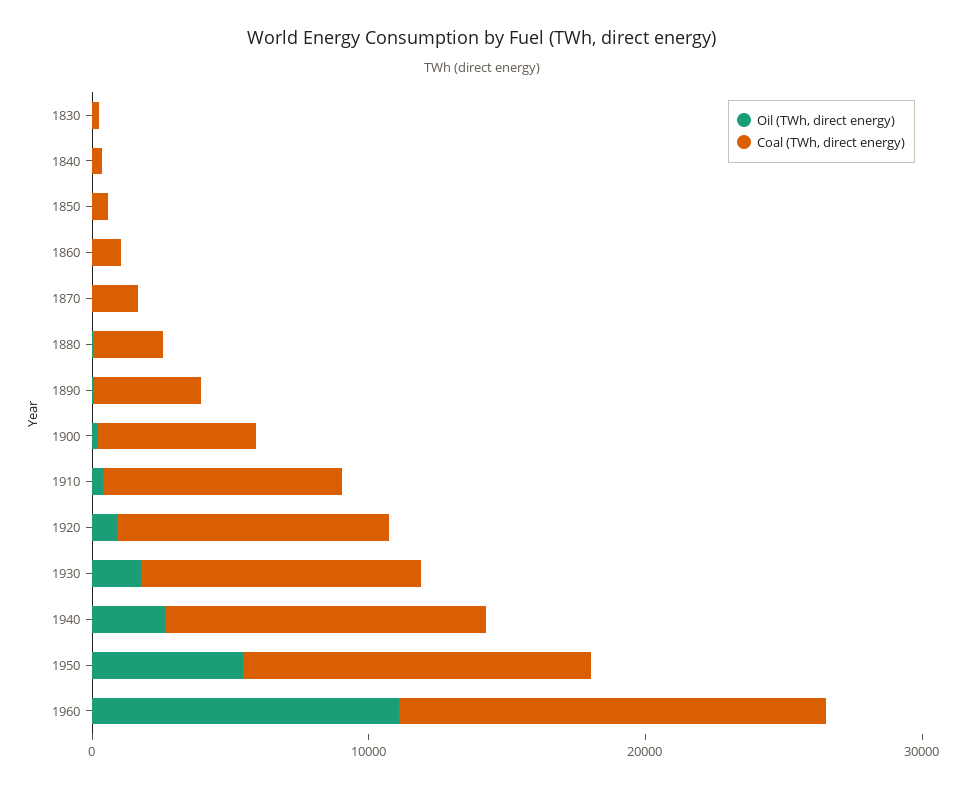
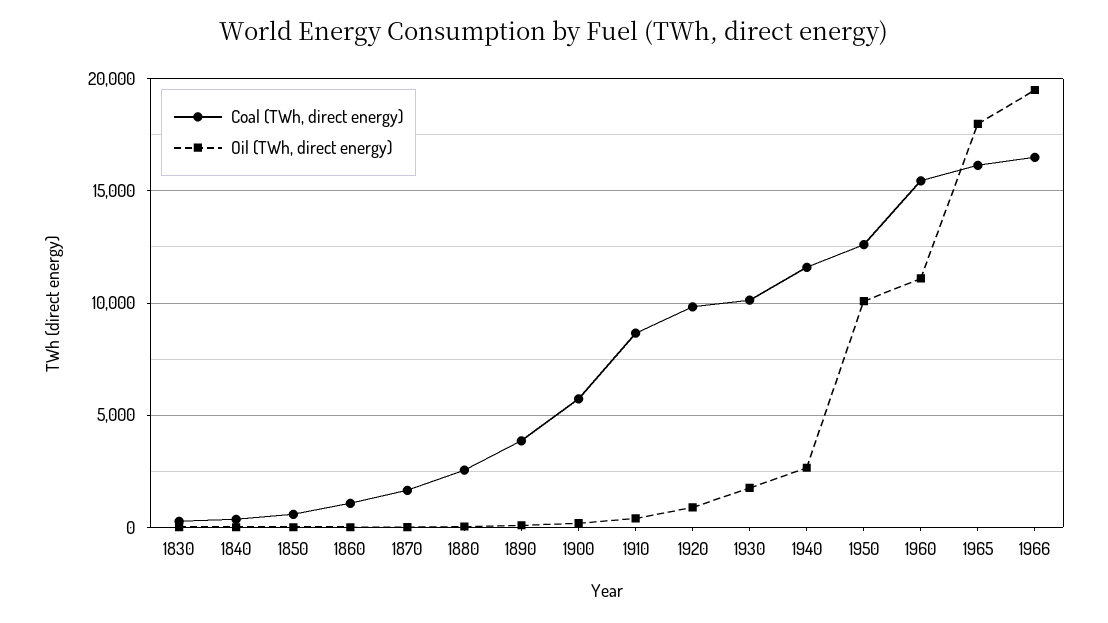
Oil (TWh, direct energy), 1950: 6000 -> 10000
Coal (TWh, direct energy), 1965: none -> 16000
Oil (TWh, direct energy), 1965: none -> 18000
Coal (TWh, direct energy), 1966: none -> 16500
Oil (TWh, direct energy), 1966: none -> 19500

